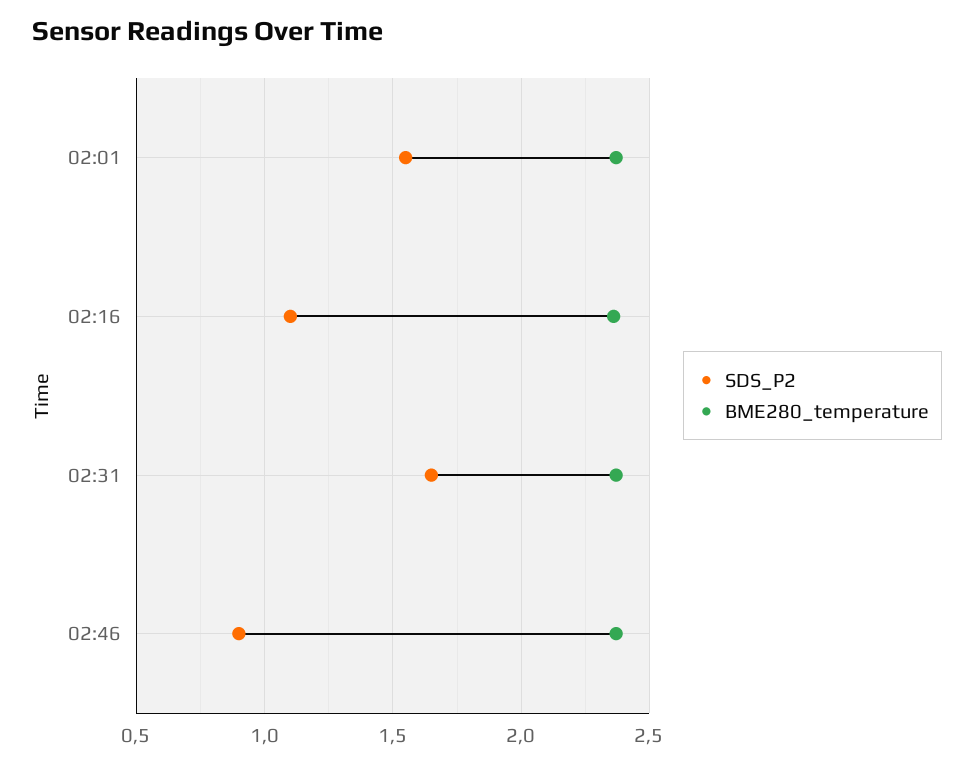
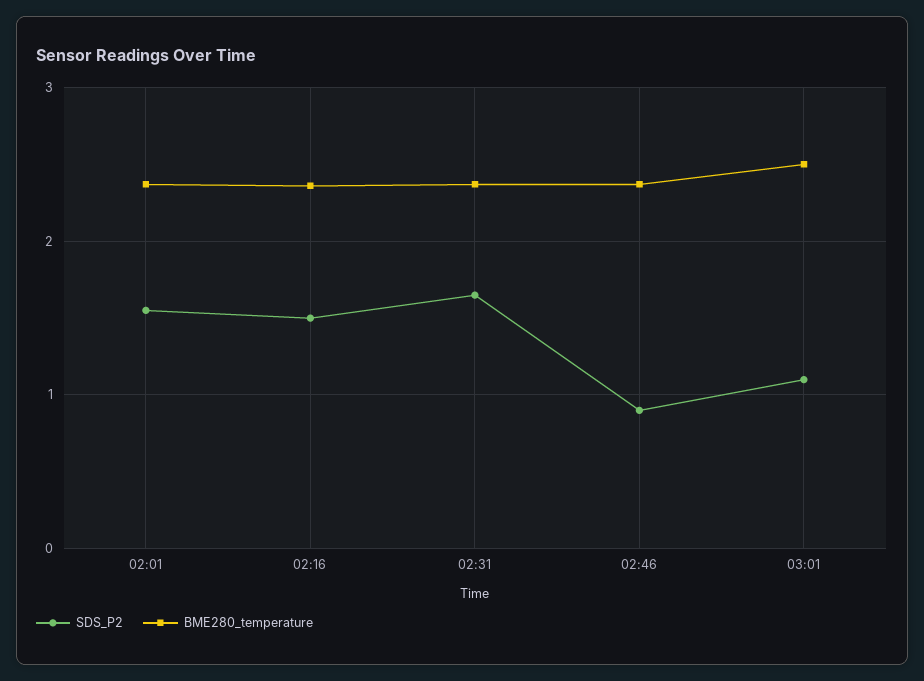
SDS_P2, 02:16: 1.1 -> 1.5
SDS_P2, 03:01: none -> 1.1
BME280_temperature, 03:01: none -> 2.5

